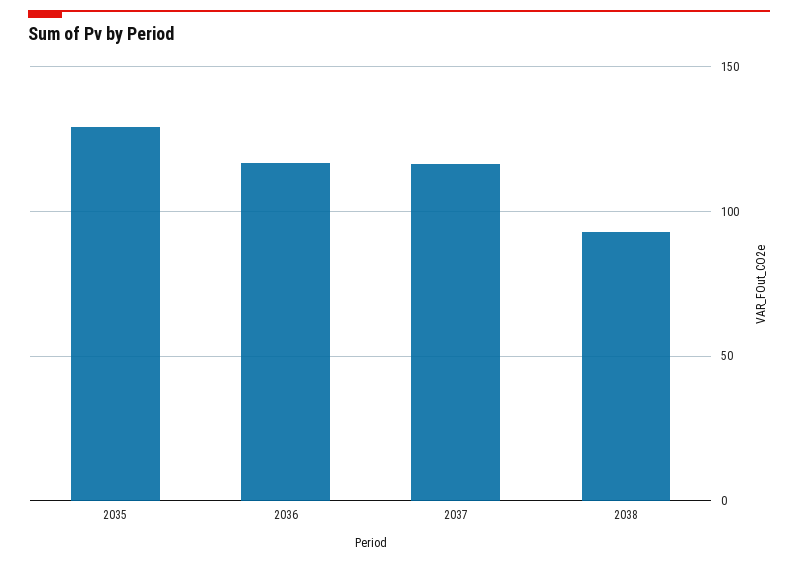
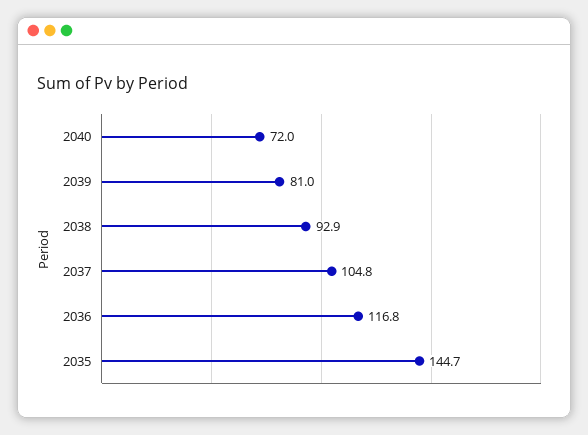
2035: 130 -> 144.7
2037: 115 -> 104.8
2040: none -> 72
2039: none -> 81

